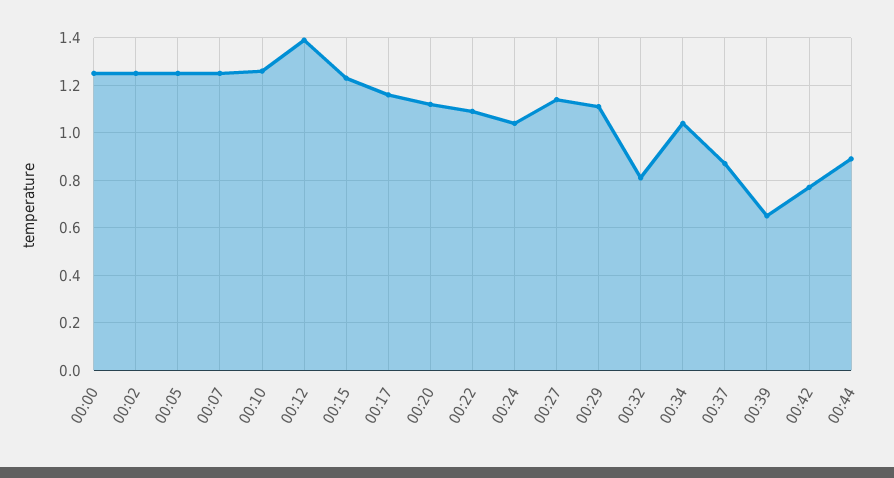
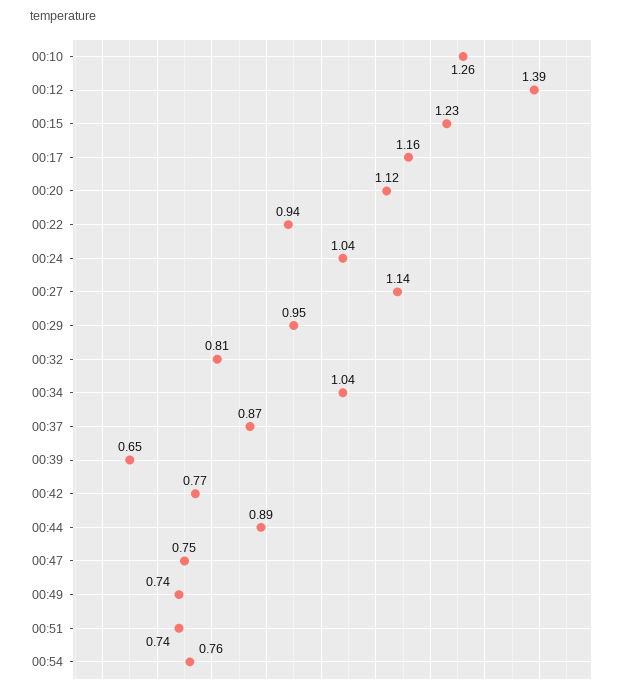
00:00: 1.25 -> none
00:02: 1.25 -> none
00:05: 1.25 -> none
00:07: 1.25 -> none
00:22: 1.1 -> 0.94
00:29: 1.1 -> 0.95
00:47: none -> 0.75
00:49: none -> 0.74
00:51: none -> 0.74
00:54: none -> 0.76

